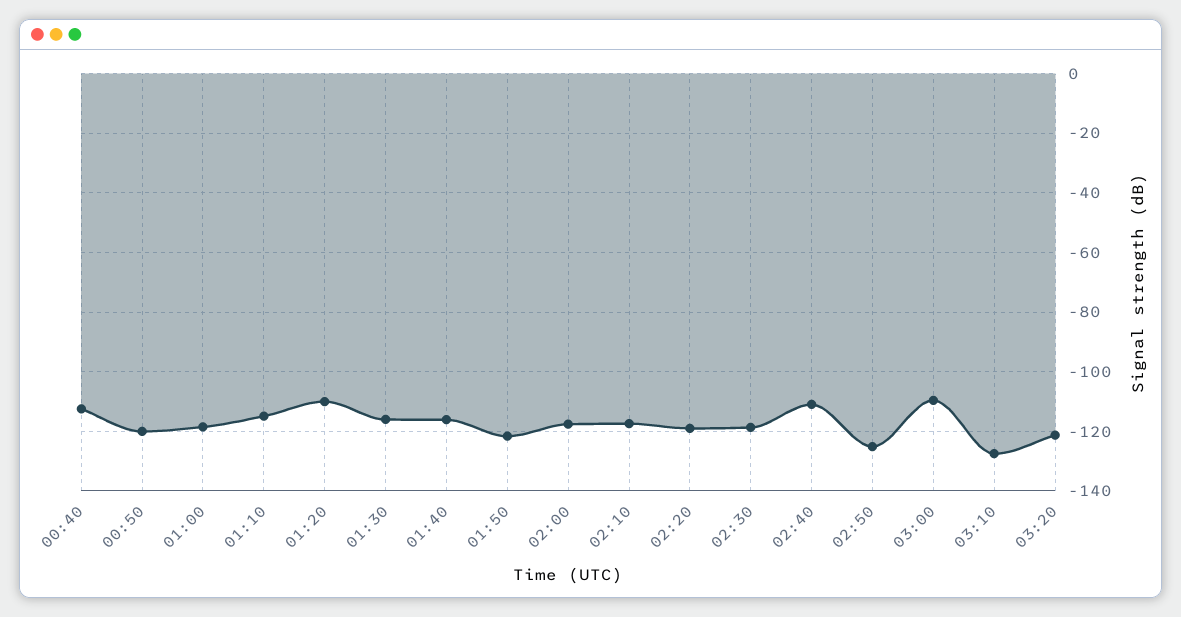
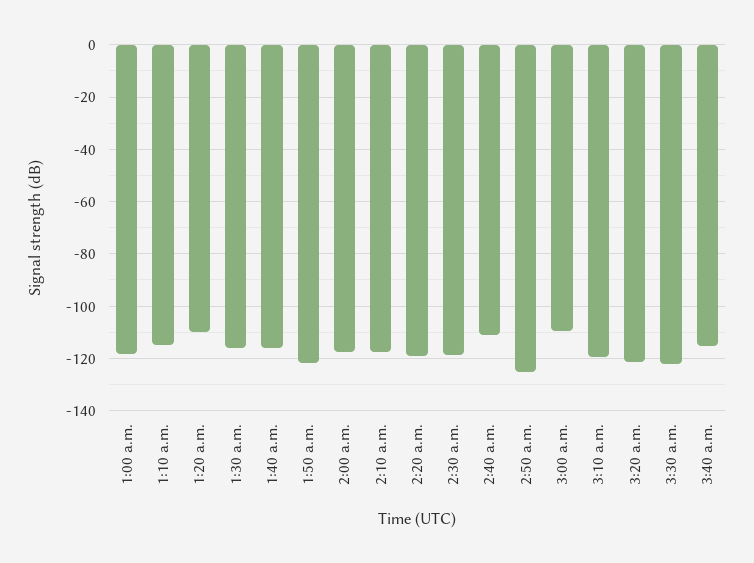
00:40: -112.5 -> none
00:50: -120 -> none
03:10: -127.5 -> -120
3:30 a.m.: none -> -122.5
3:40 a.m.: none -> -115

